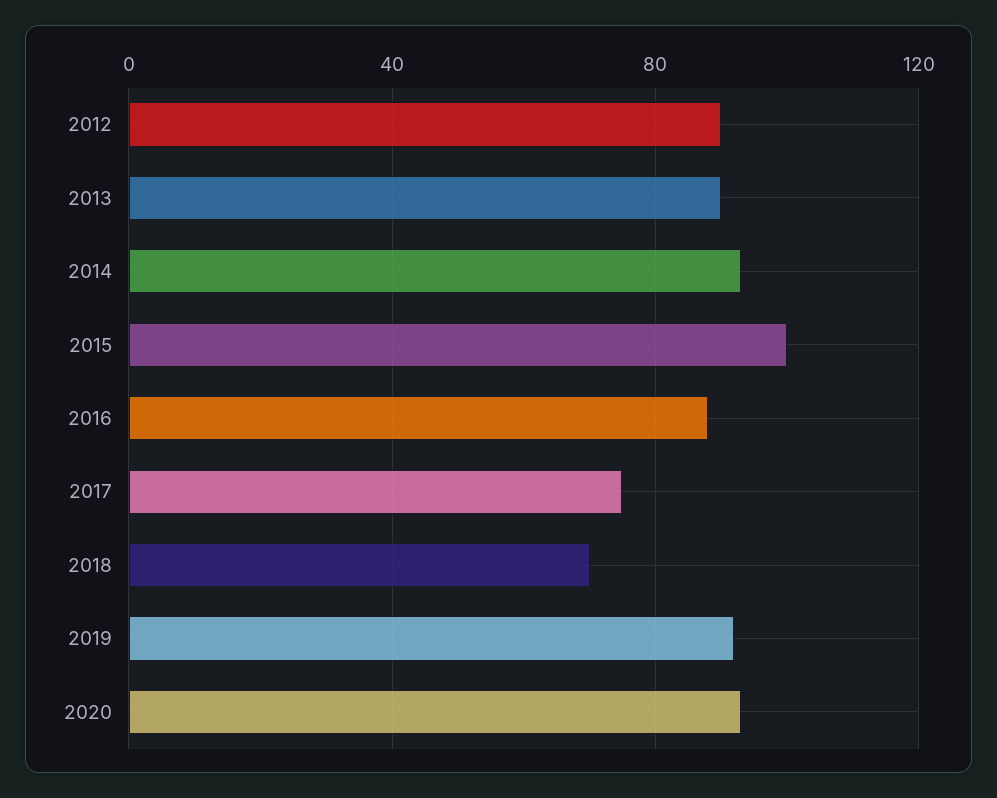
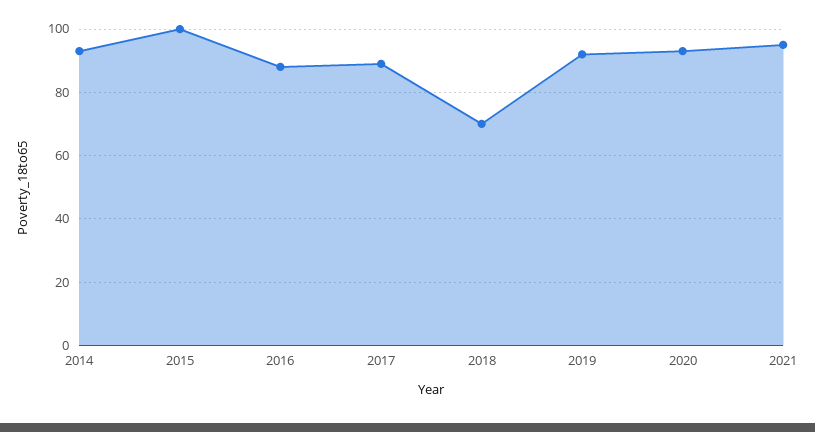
2012: 90 -> none
2013: 90 -> none
2017: 75 -> 90
2021: none -> 95

